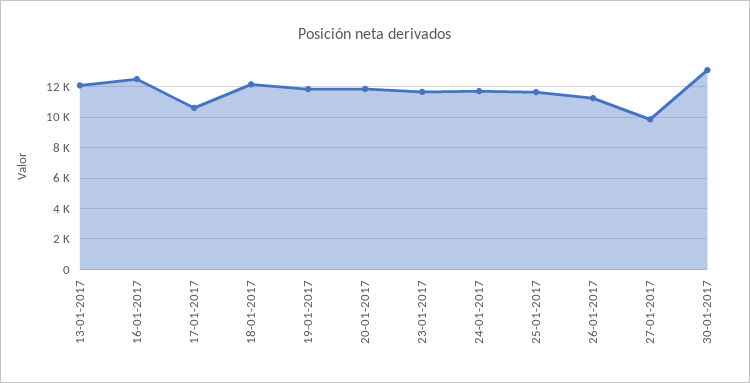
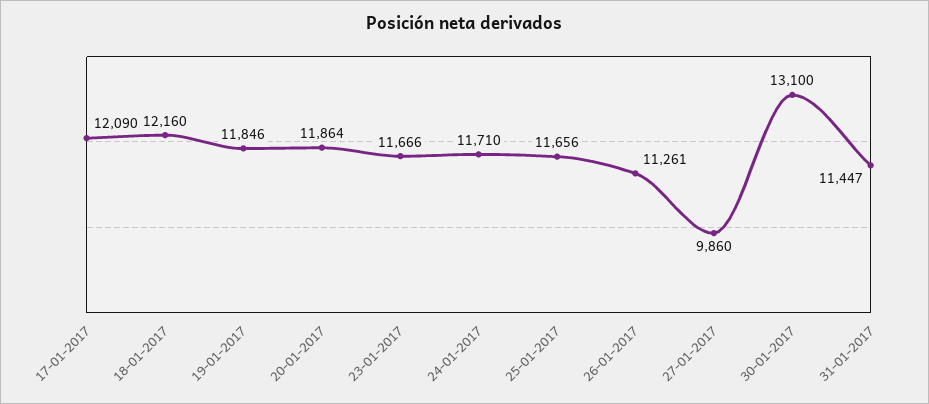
13-01-2017: 12000 -> none
16-01-2017: 12500 -> none
17-01-2017: 10500 -> 12090
31-01-2017: none -> 11447

